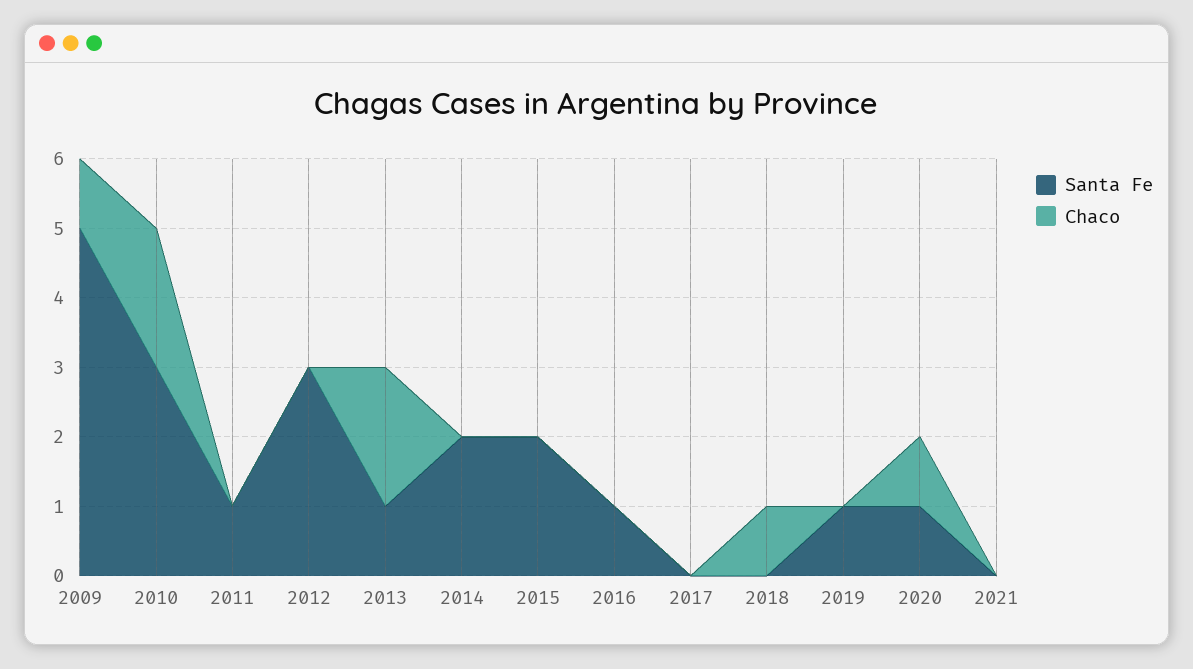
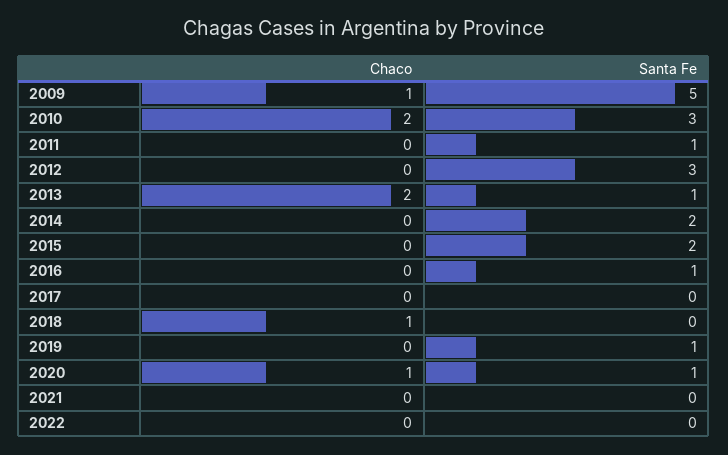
Chaco, 2022: none -> 0
Santa Fe, 2022: none -> 0

